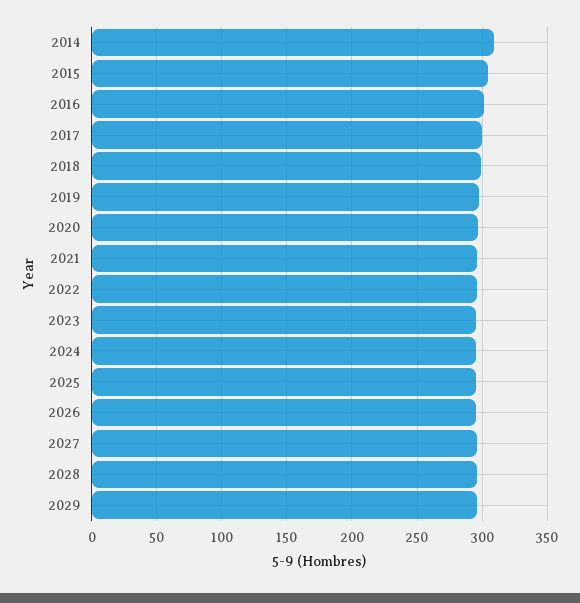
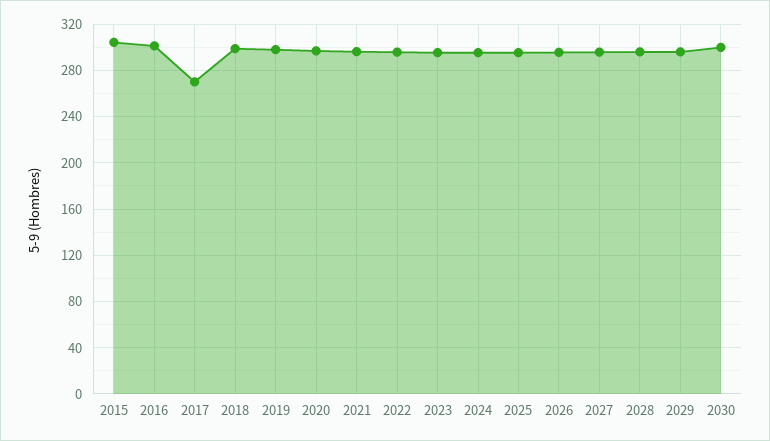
2014: 310 -> none
2017: 300 -> 270
2030: none -> 300

